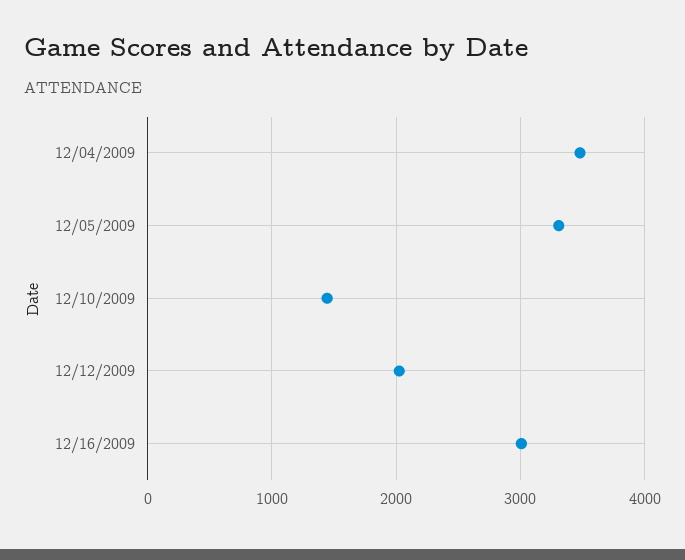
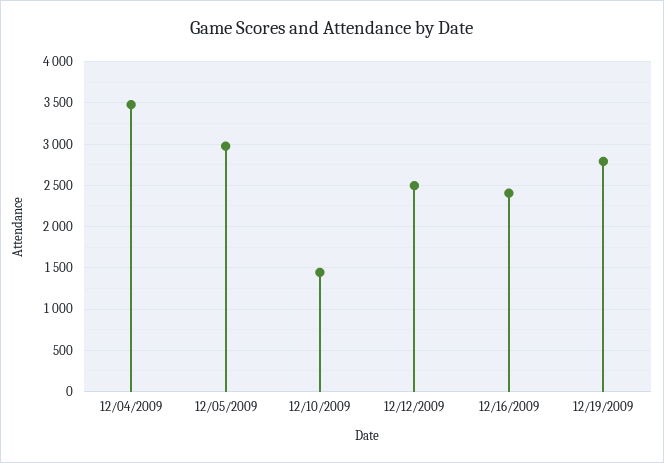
12/05/2009: 3300 -> 3000
12/12/2009: 2000 -> 2500
12/16/2009: 3000 -> 2400
12/19/2009: none -> 2800

